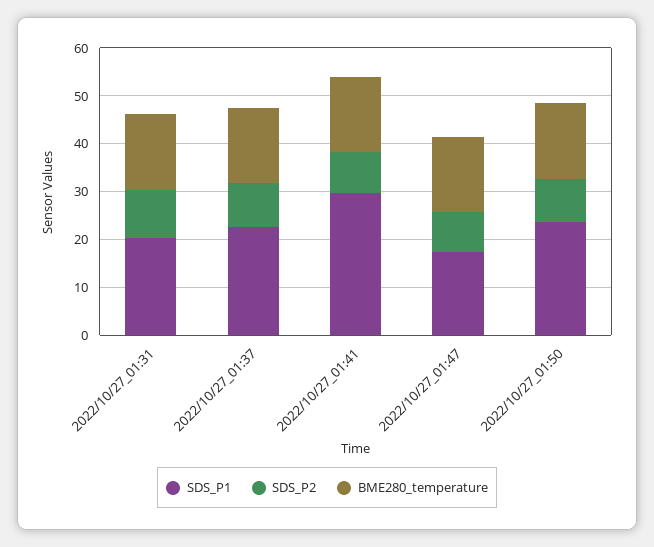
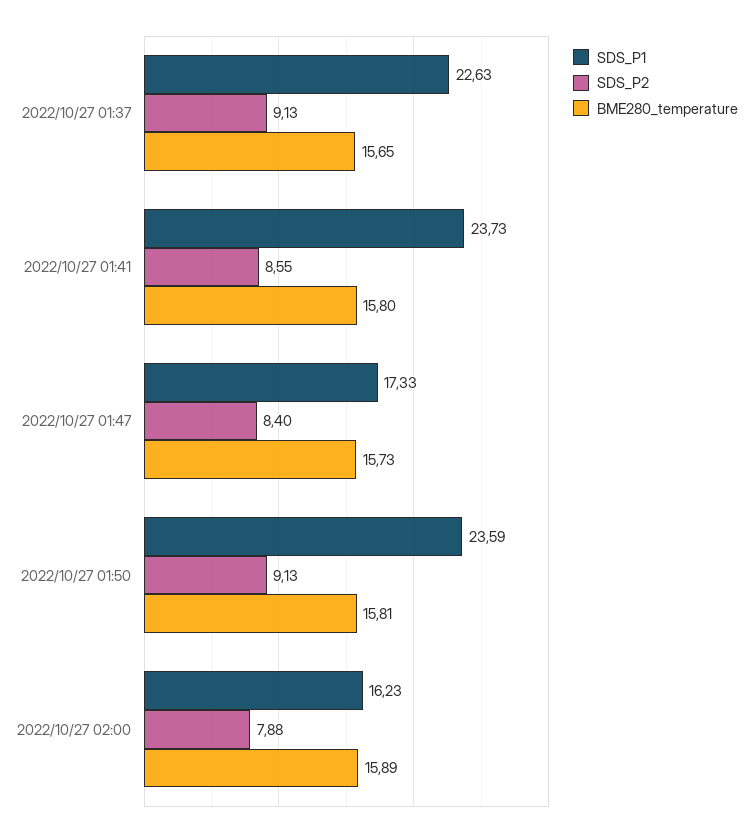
SDS_P1, 2022/10/27_01:31: 20 -> none
SDS_P2, 2022/10/27_01:31: 10 -> none
BME280_temperature, 2022/10/27_01:31: 16 -> none
SDS_P1, 2022/10/27_01:41: 30 -> 23.73
SDS_P1, 2022/10/27 02:00: none -> 16.23
SDS_P2, 2022/10/27 02:00: none -> 7.88
BME280_temperature, 2022/10/27 02:00: none -> 15.89

